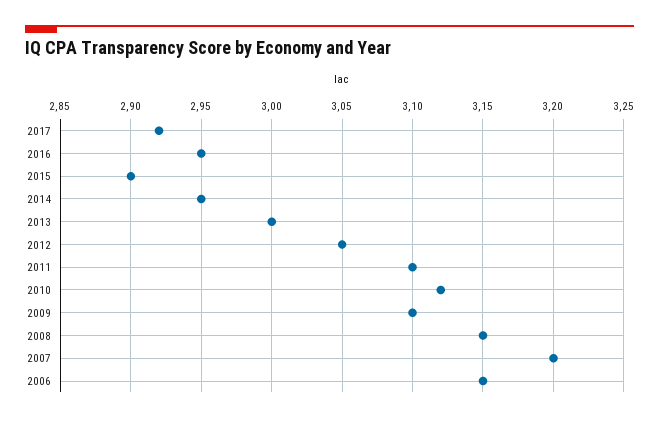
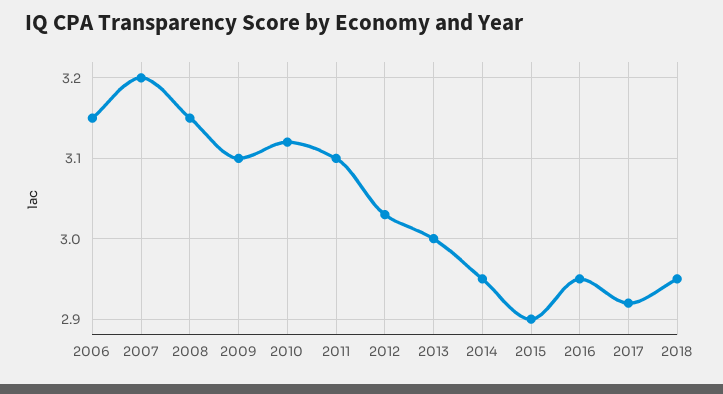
2012: 3.05 -> 3.03
2018: none -> 2.95

